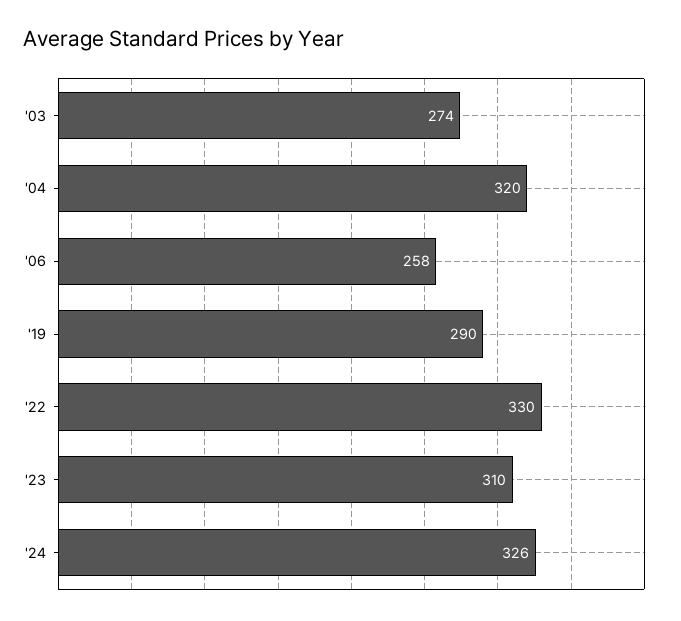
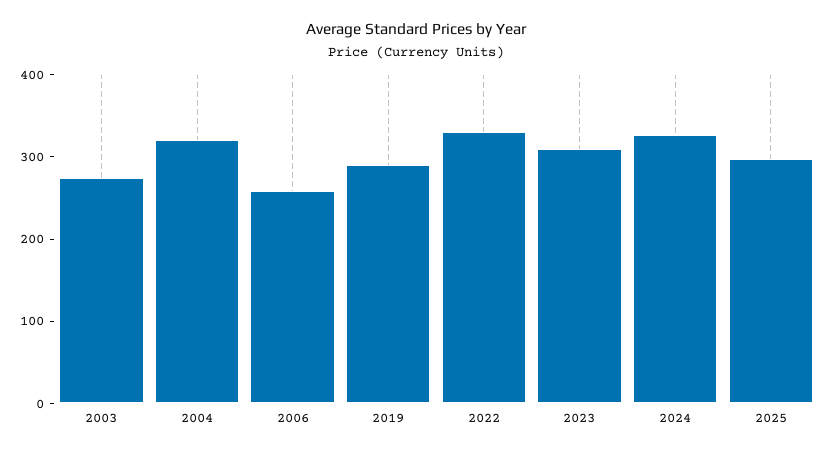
2025: none -> 300

